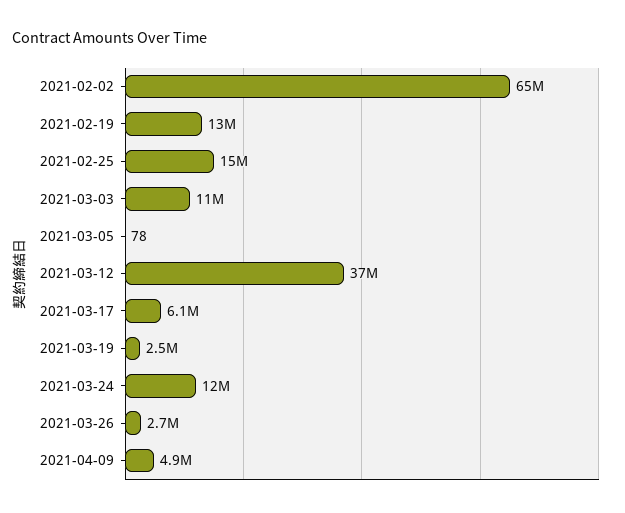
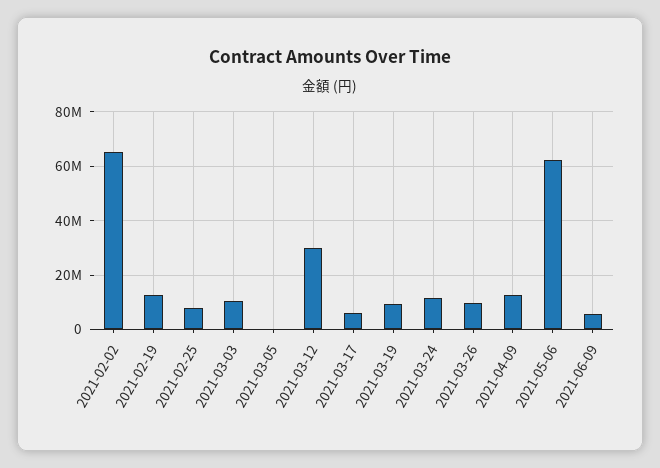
2021-02-25: 15000000 -> 7500000
2021-03-12: 37000000 -> 30000000
2021-03-19: 2500000 -> 10000000
2021-03-26: 2700000 -> 10000000
2021-04-09: 4900000 -> 12500000
2021-05-06: none -> 62500000
2021-06-09: none -> 5000000

